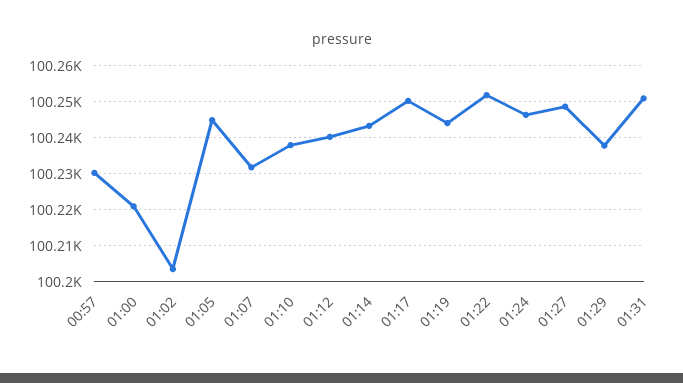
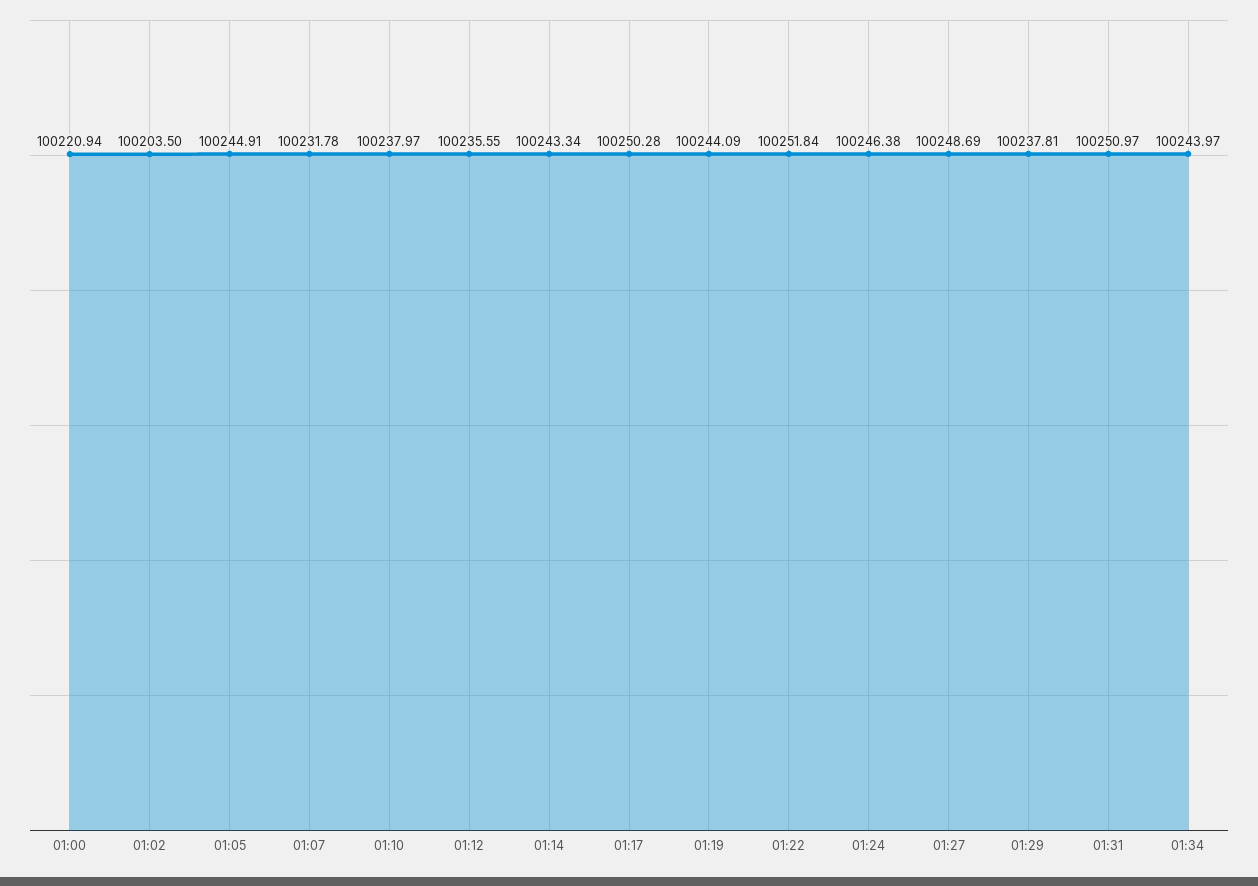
00:57: 100230 -> none
01:12: 100240 -> 100235.55
01:34: none -> 100243.97

